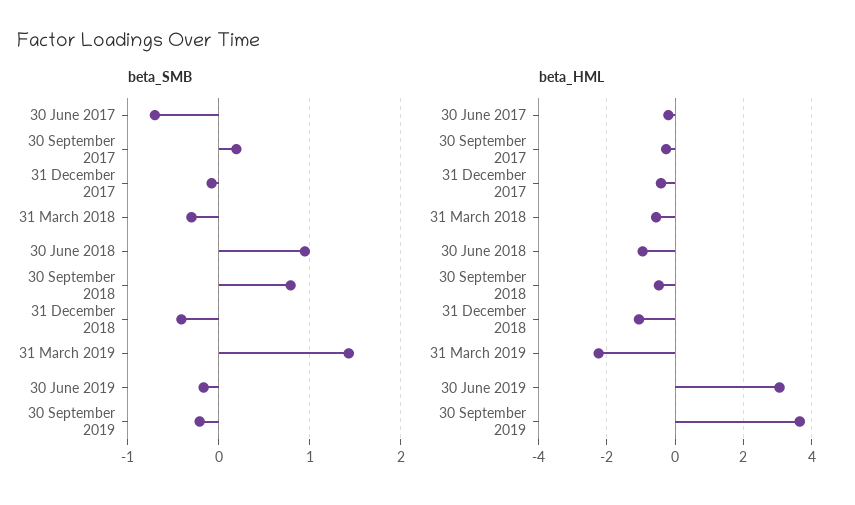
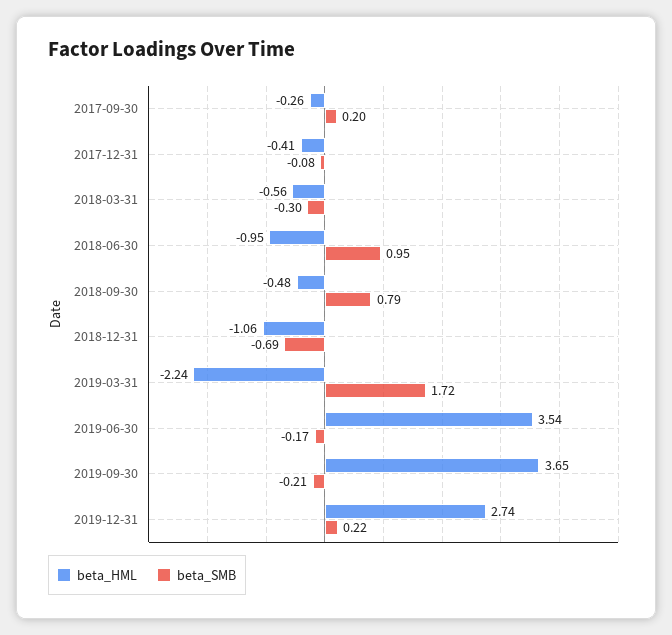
beta_SMB, 30 June 2017: -0.7 -> none
beta_SMB, 31 December 2018: -0.4 -> -0.69
beta_SMB, 31 March 2019: 1.4 -> 1.72
beta_HML, 30 June 2017: -0.2 -> none
beta_HML, 30 June 2019: 3 -> 3.54
beta_HML, 2019-12-31: none -> 2.74
beta_SMB, 2019-12-31: none -> 0.22

